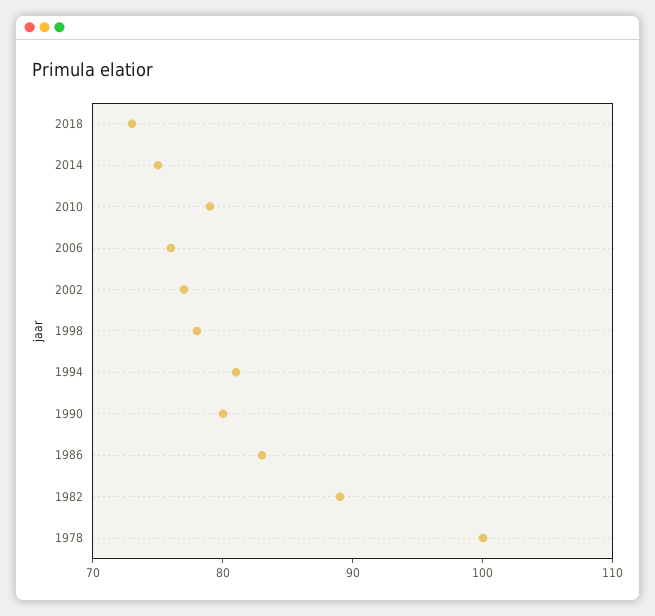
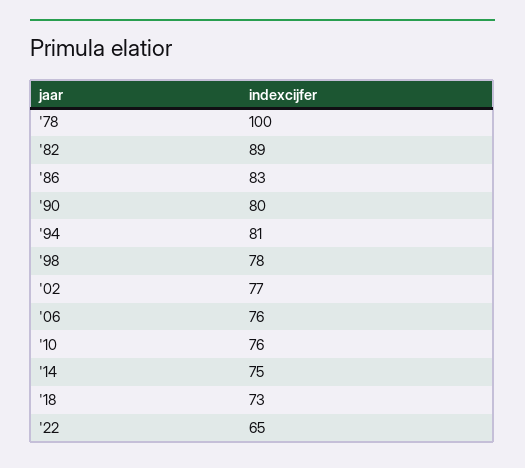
2010: 79 -> 76
'22: none -> 65

